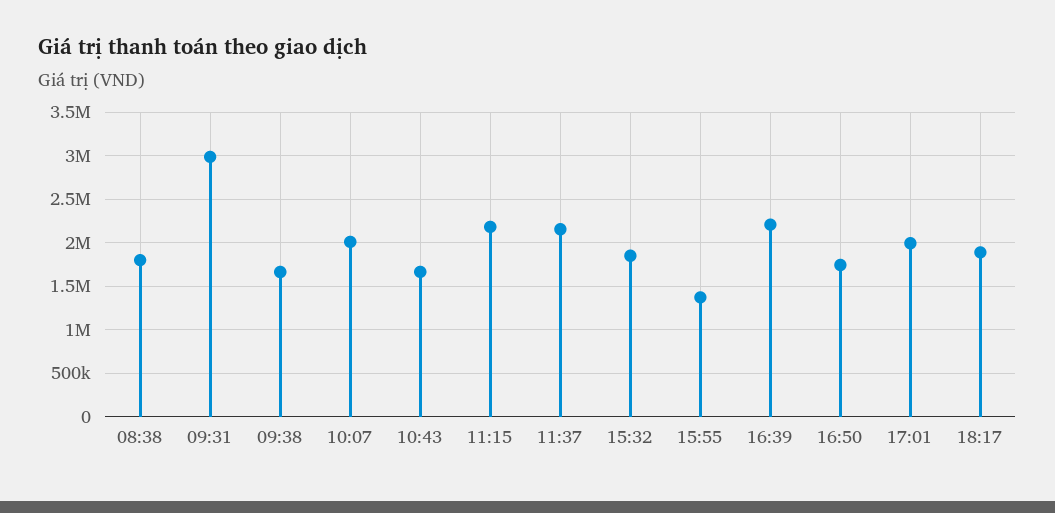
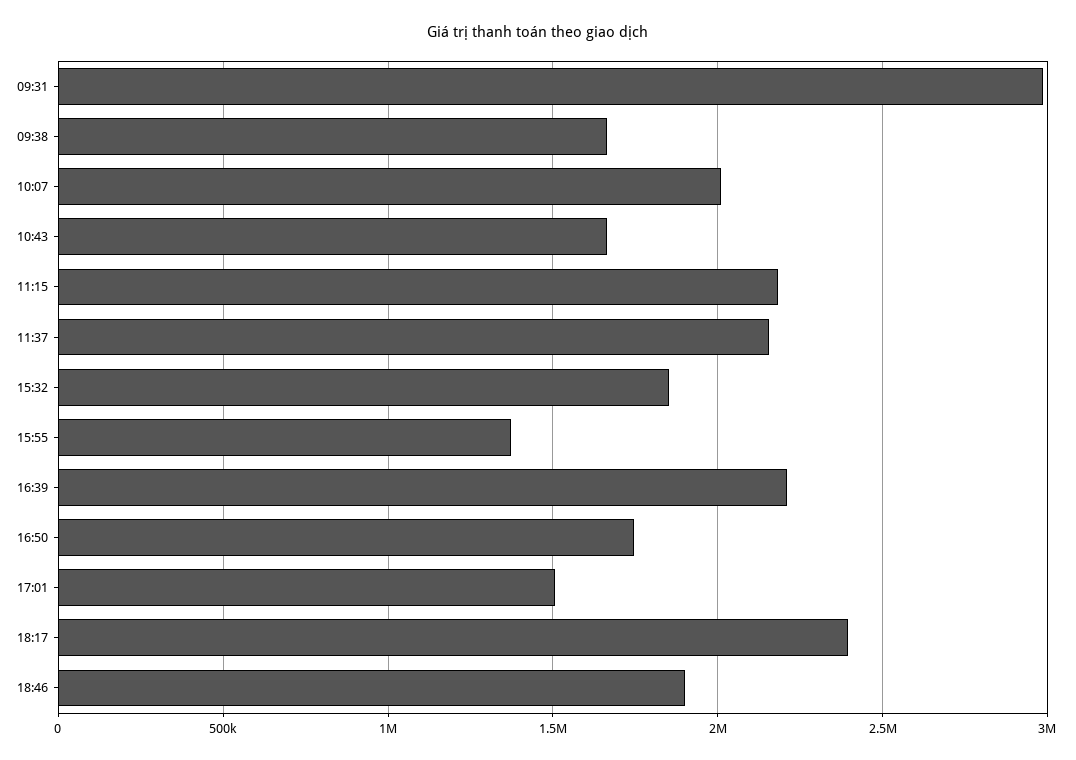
08:38: 1800000 -> none
17:01: 2000000 -> 1500000
18:17: 1900000 -> 2400000
18:46: none -> 1900000

